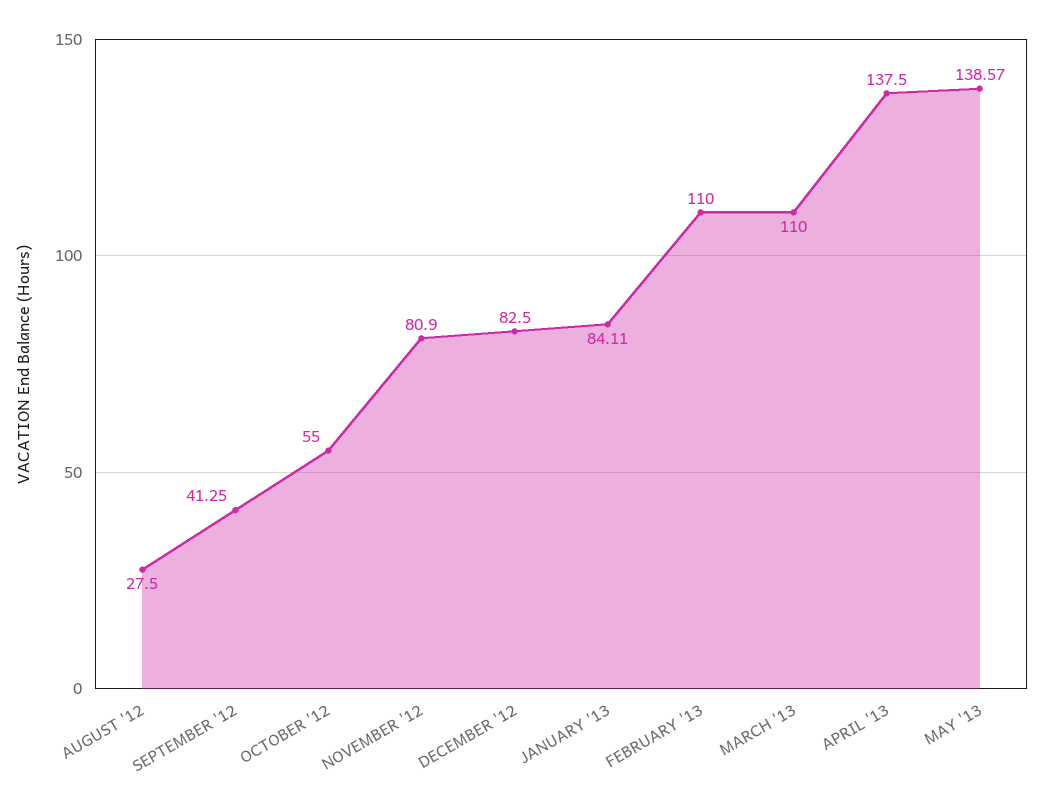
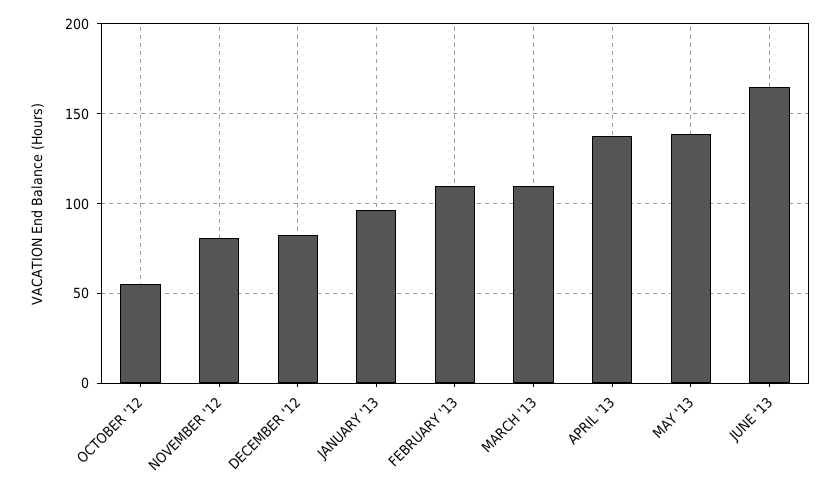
AUGUST '12: 27.5 -> none
SEPTEMBER '12: 41.25 -> none
JANUARY '13: 84.11 -> 95
JUNE '13: none -> 165

